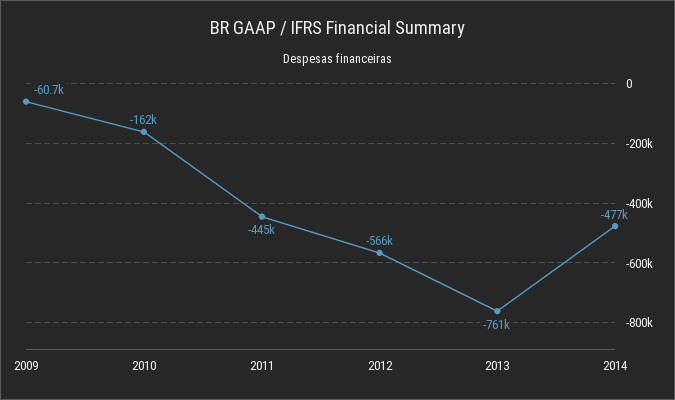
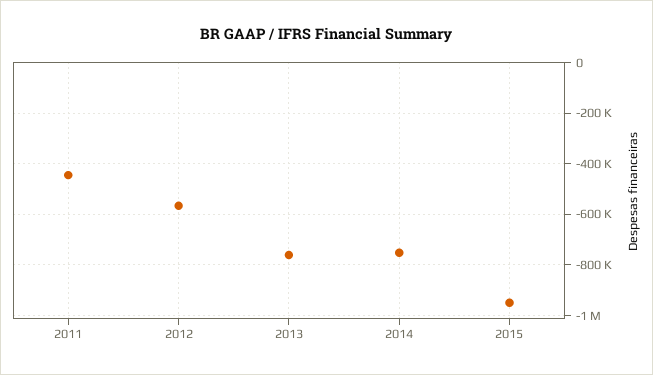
2009: -60700 -> none
2010: -162000 -> none
2014: -477000 -> -750000
2015: none -> -950000

